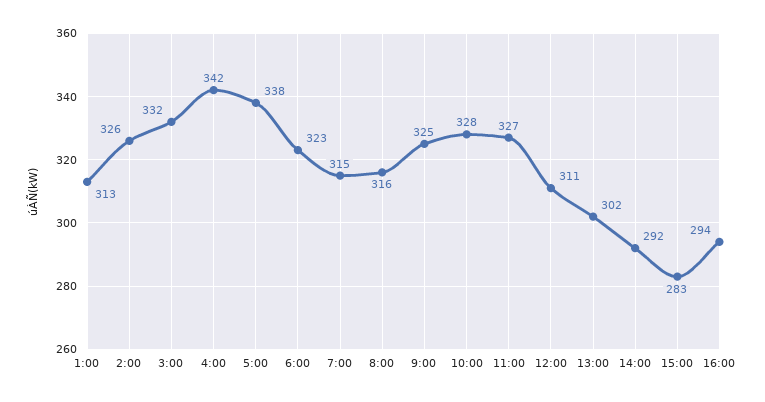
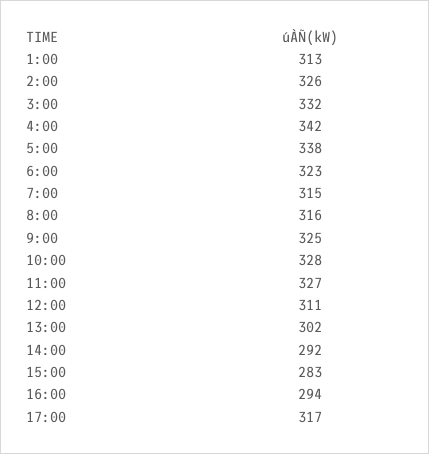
17:00: none -> 317

